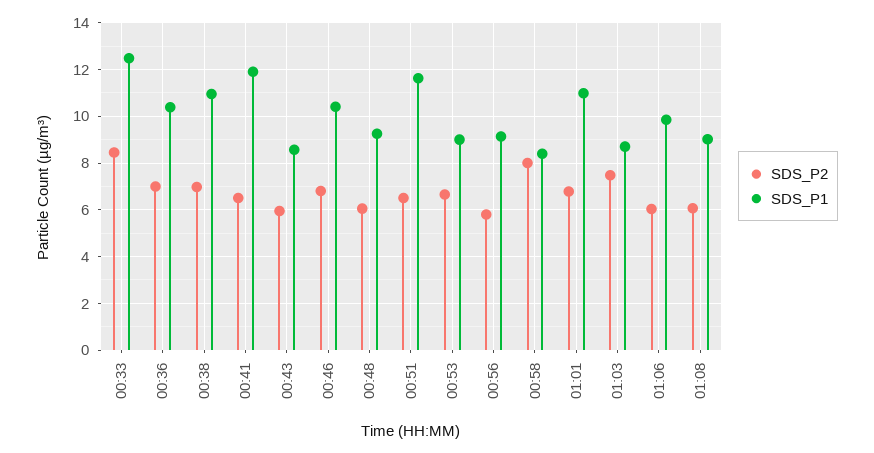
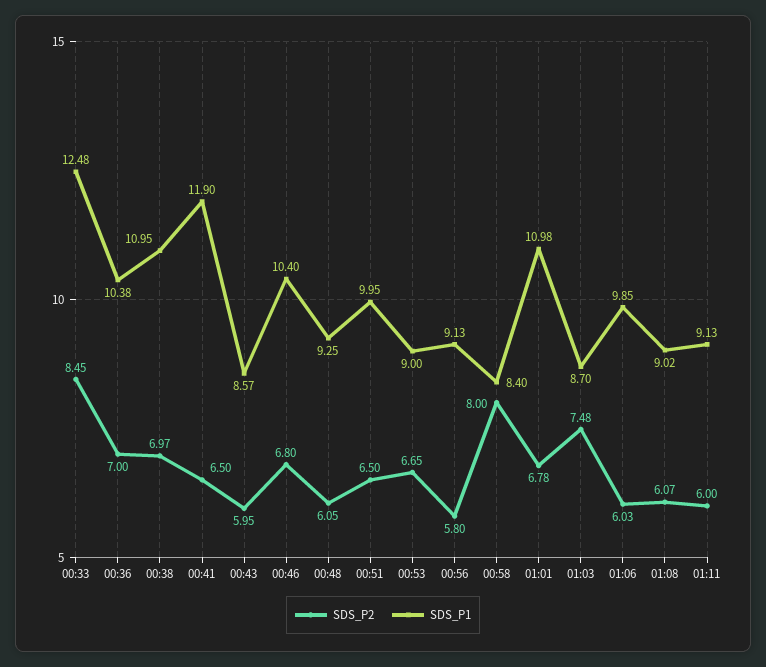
SDS_P1, 00:51: 11.5 -> 9.95
SDS_P2, 01:11: none -> 6
SDS_P1, 01:11: none -> 9.13

